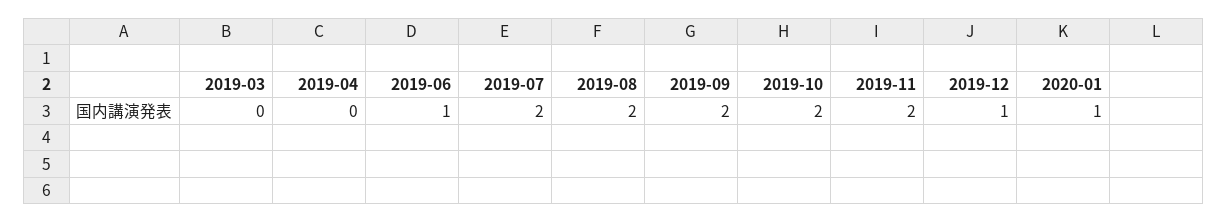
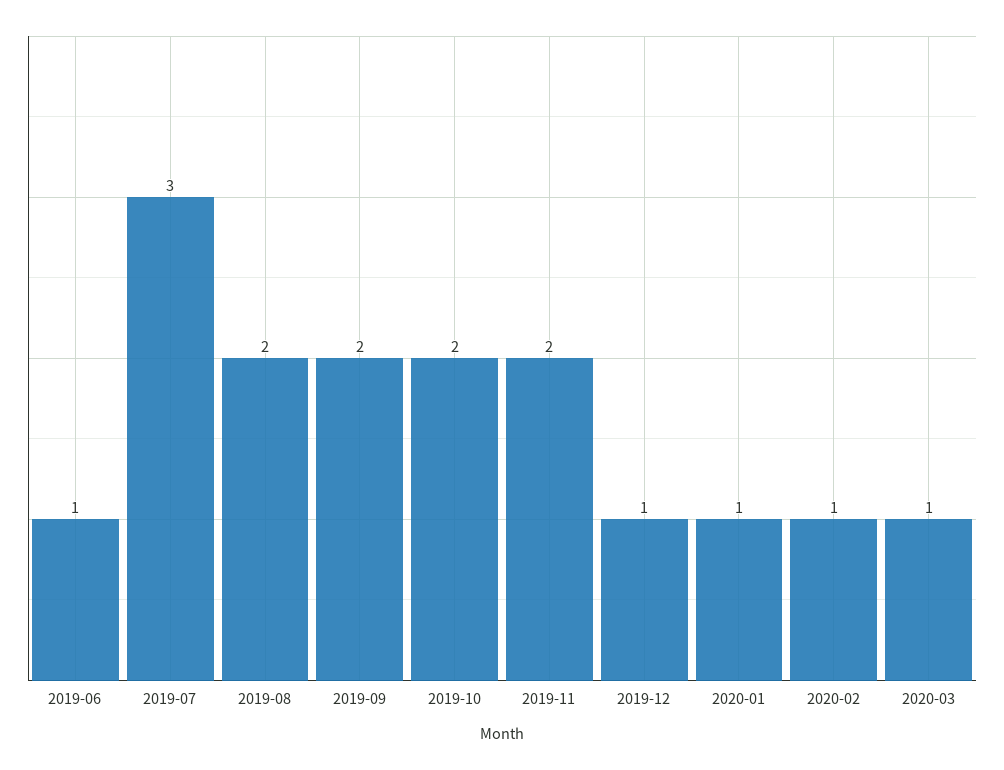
2019-03: 0 -> none
2019-04: 0 -> none
2019-07: 2 -> 3
2020-02: none -> 1
2020-03: none -> 1

